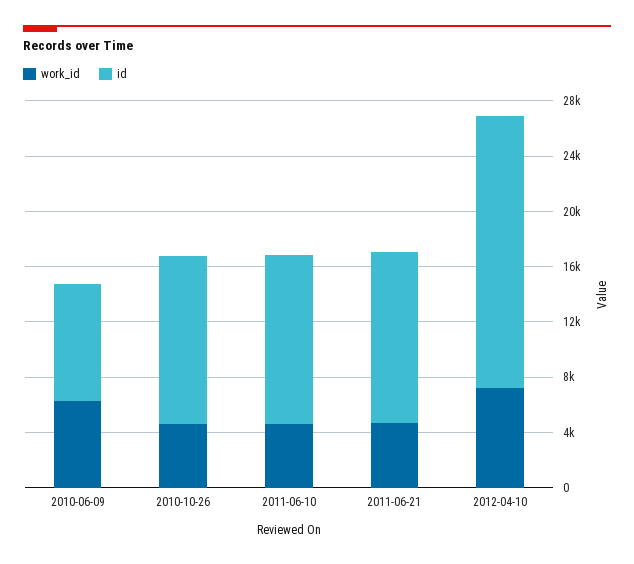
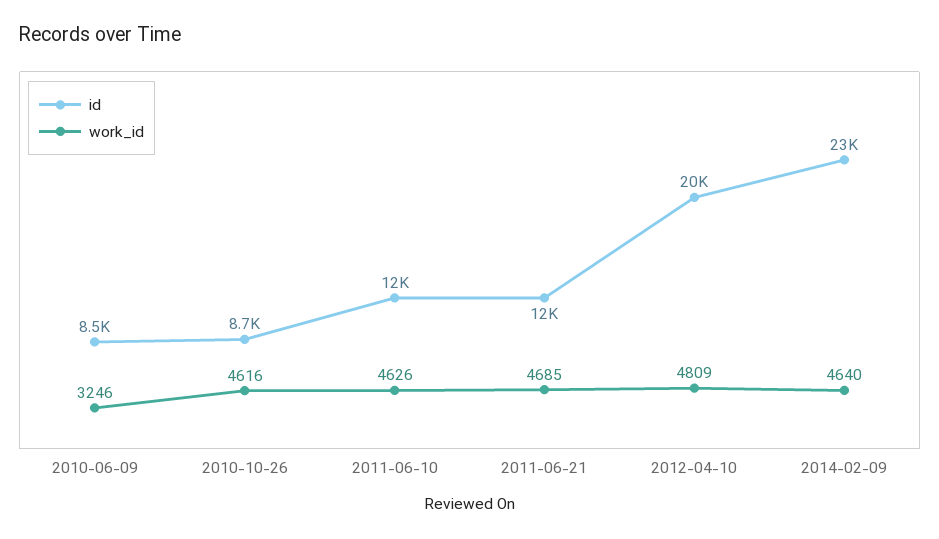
work_id, 2010-06-09: 6000 -> 3246
id, 2010-10-26: 12000 -> 8700
work_id, 2012-04-10: 7000 -> 4809
id, 2014-02-09: none -> 23000
work_id, 2014-02-09: none -> 4640

